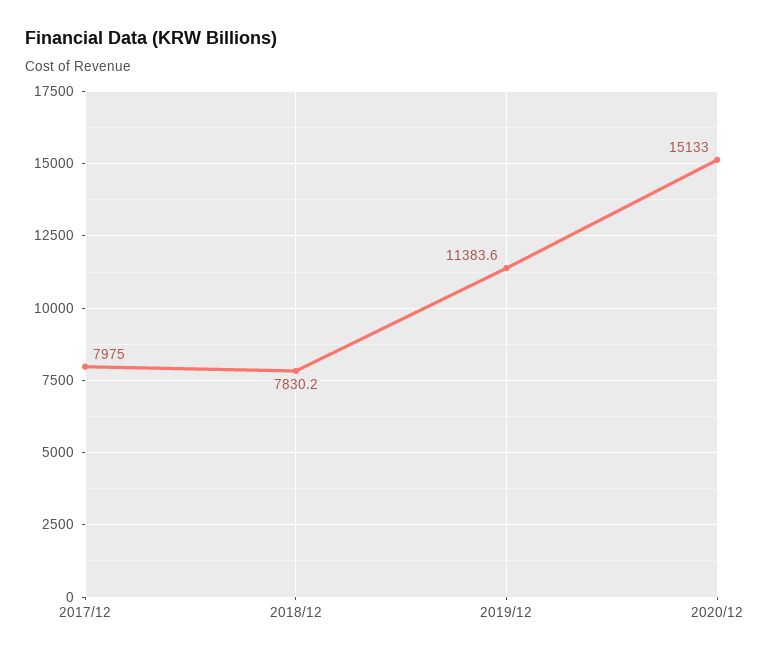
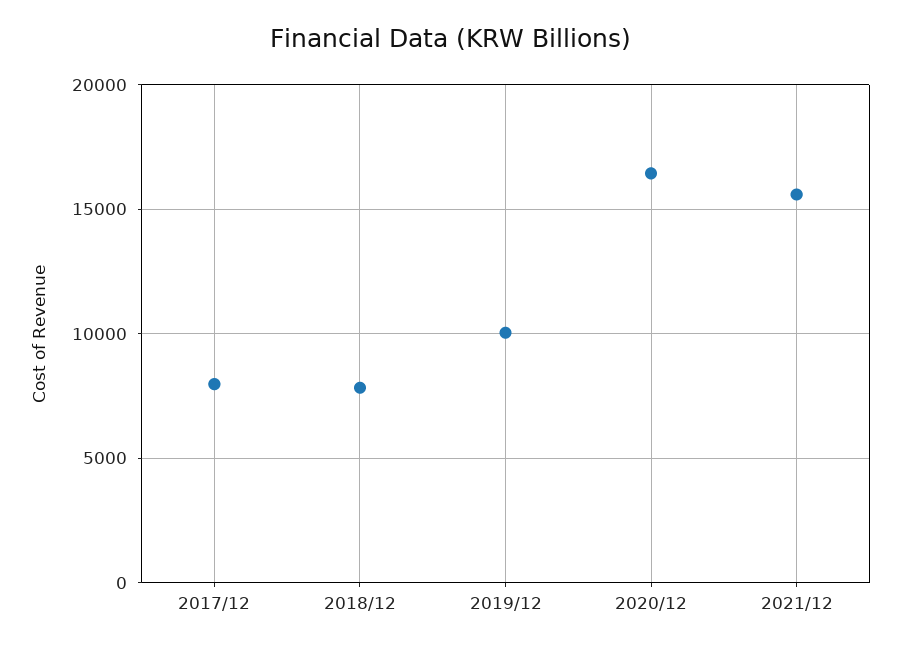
2019/12: 11383.6 -> 10000
2020/12: 15133 -> 16500
2021/12: none -> 15500

